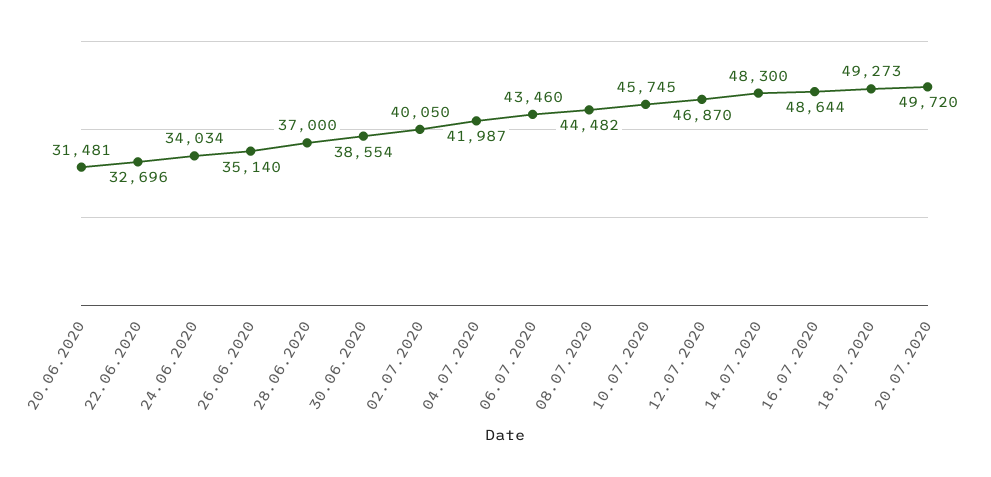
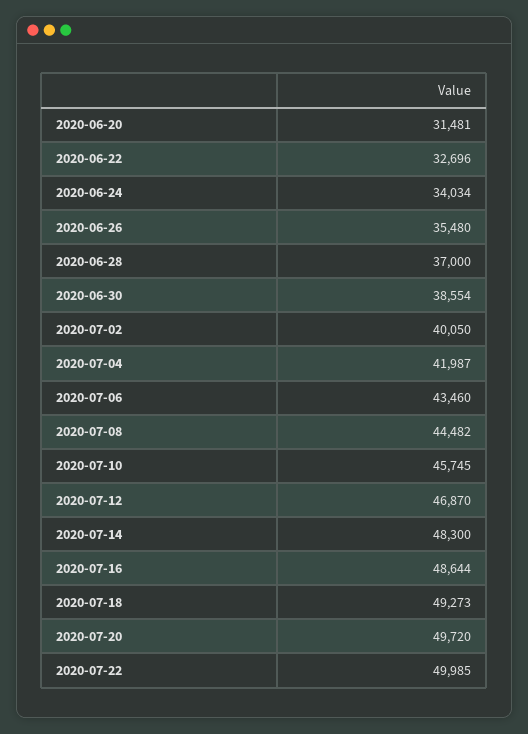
26.06.2020: 35140 -> 35480
2020-07-22: none -> 49985

